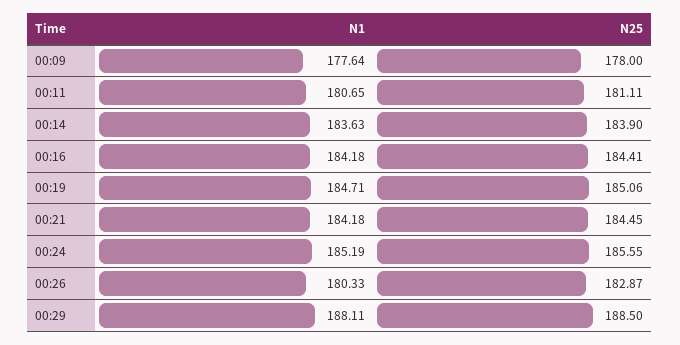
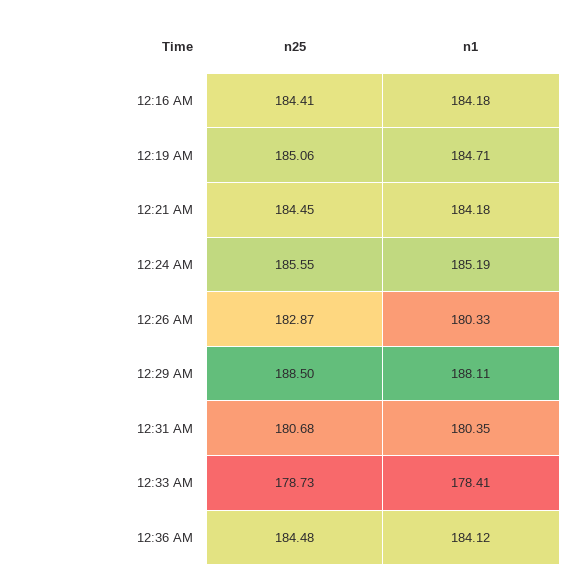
N1, 00:09: 177.64 -> none
N25, 00:09: 178 -> none
N1, 00:11: 180.65 -> none
N25, 00:11: 181.11 -> none
N1, 00:14: 183.63 -> none
N25, 00:14: 183.9 -> none
N25, 12:31 AM: none -> 180.68
N1, 12:31 AM: none -> 180.35
N25, 12:33 AM: none -> 178.73
N1, 12:33 AM: none -> 178.41
N25, 12:36 AM: none -> 184.48
N1, 12:36 AM: none -> 184.12

